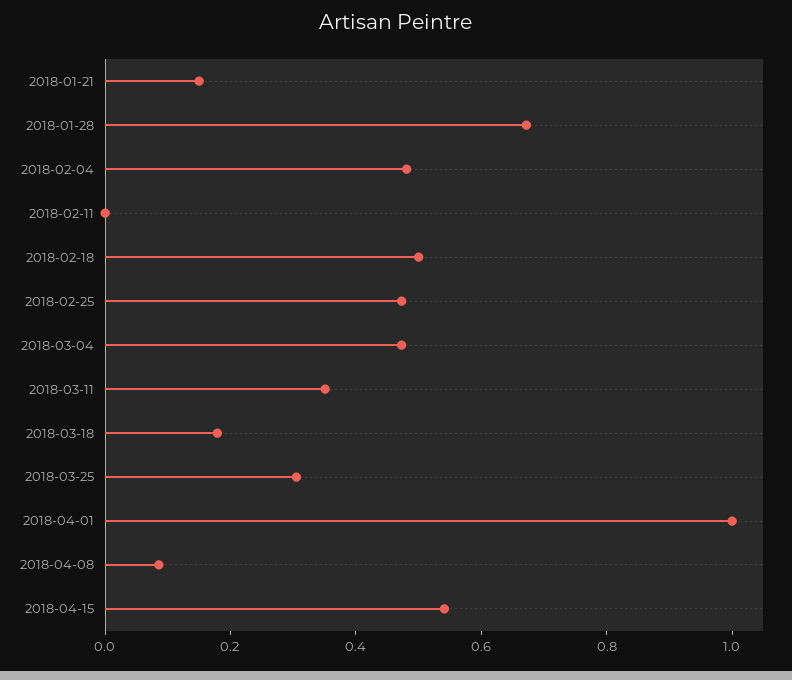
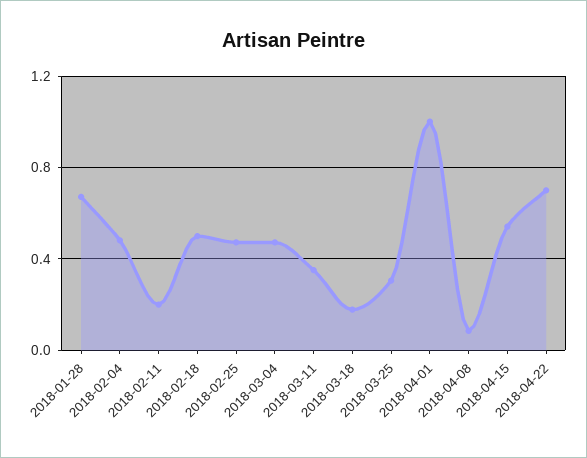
2018-01-21: 0.15 -> none
2018-02-11: 0 -> 0.2
2018-04-22: none -> 0.7

